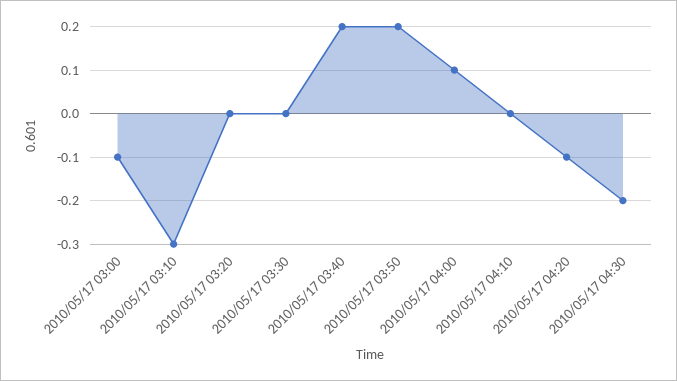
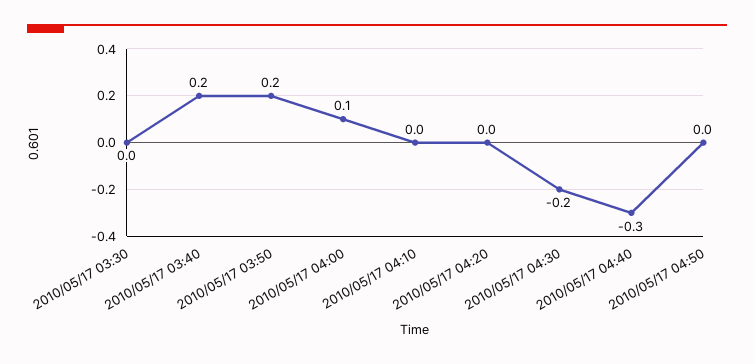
2010/05/17 03:00: -0.1 -> none
2010/05/17 03:10: -0.3 -> none
2010/05/17 03:20: 0 -> none
2010/05/17 04:20: -0.1 -> 0
2010/05/17 04:40: none -> -0.3
2010/05/17 04:50: none -> 0

